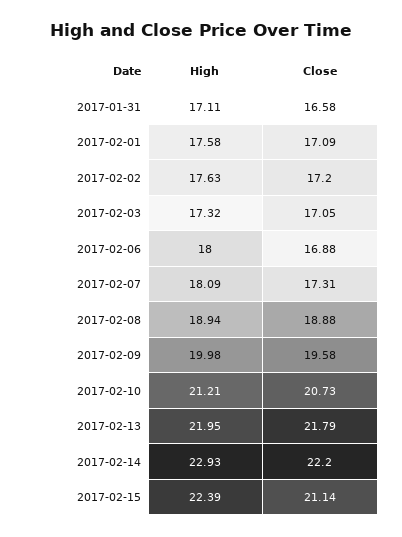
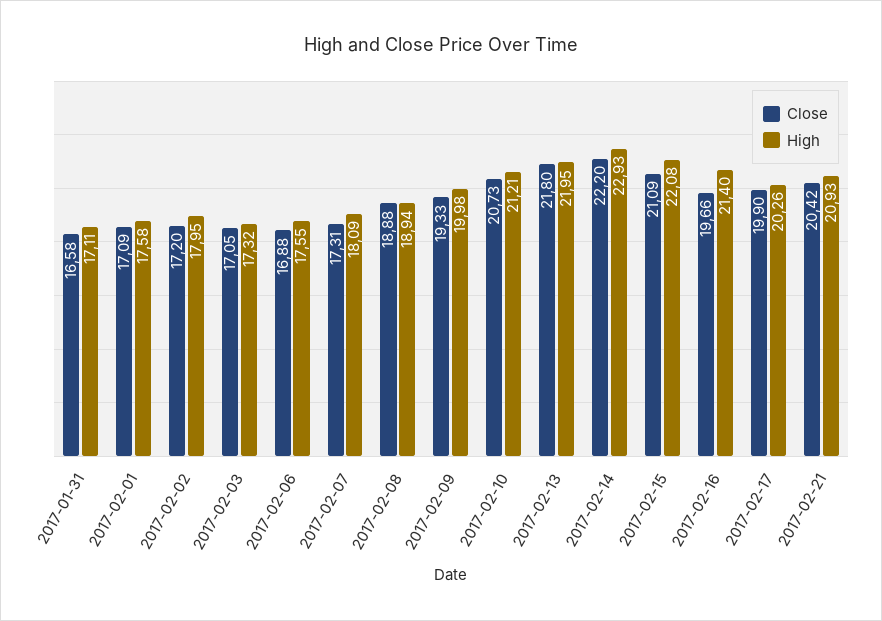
High, 2017-02-02: 17.63 -> 17.95
High, 2017-02-06: 18 -> 17.55
Close, 2017-02-09: 19.58 -> 19.33
Close, 2017-02-13: 21.79 -> 21.8
High, 2017-02-15: 22.39 -> 22.08
Close, 2017-02-15: 21.14 -> 21.09
Close, 2017-02-16: none -> 19.66
High, 2017-02-16: none -> 21.4
Close, 2017-02-17: none -> 19.9
High, 2017-02-17: none -> 20.26
Close, 2017-02-21: none -> 20.42
High, 2017-02-21: none -> 20.93

